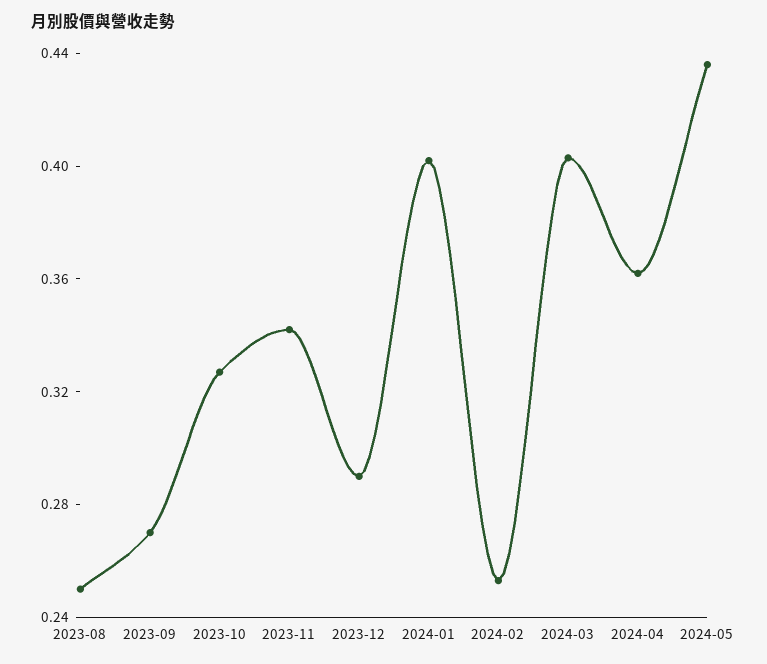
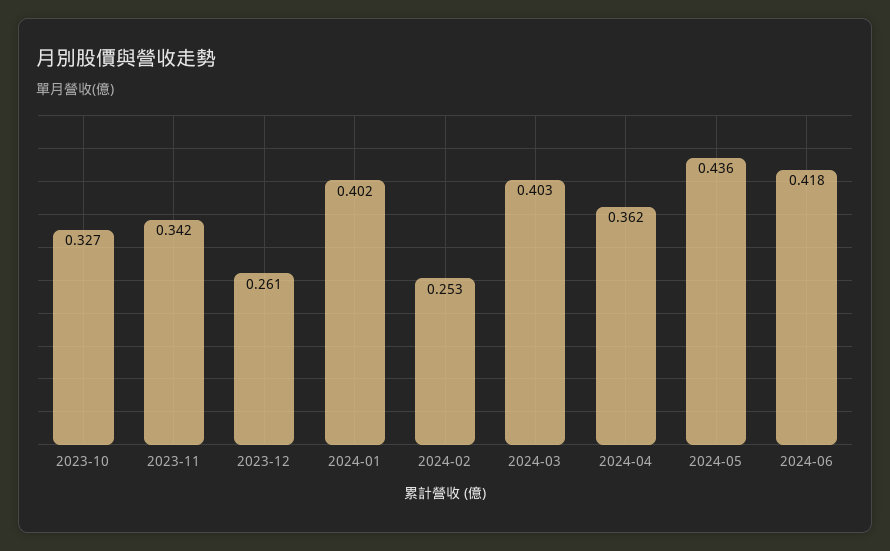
2023-08: 0.25 -> none
2023-09: 0.27 -> none
2023-12: 0.29 -> 0.261
2024-06: none -> 0.418

